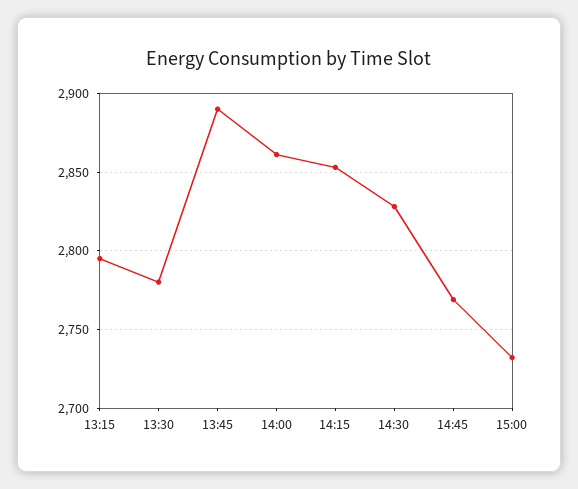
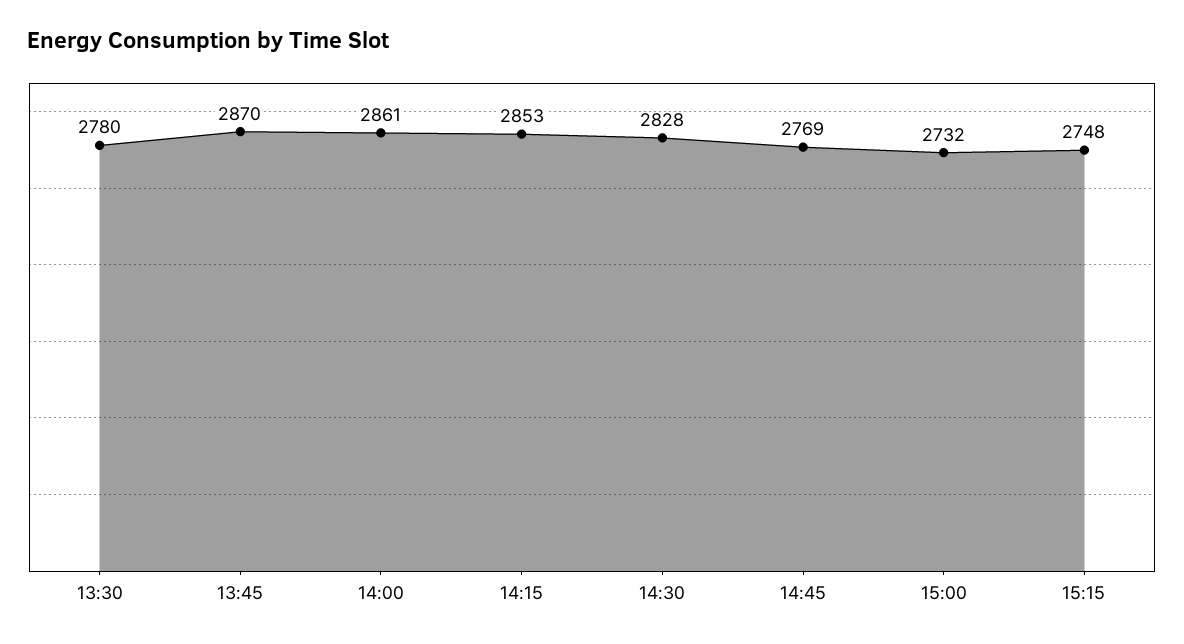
13:15: 2795 -> none
13:45: 2890 -> 2870
15:15: none -> 2748

